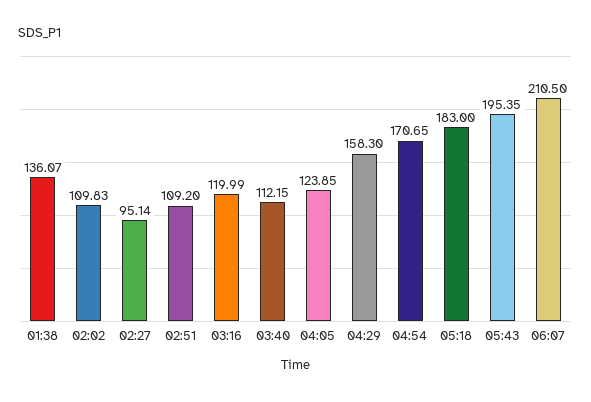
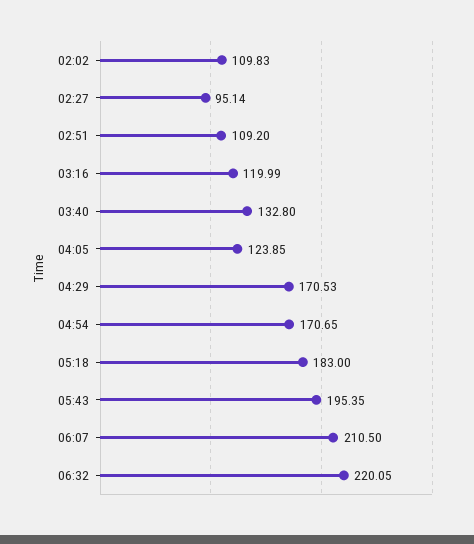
01:38: 136.07 -> none
03:40: 112.15 -> 132.8
04:29: 158.3 -> 170.53
06:32: none -> 220.05

